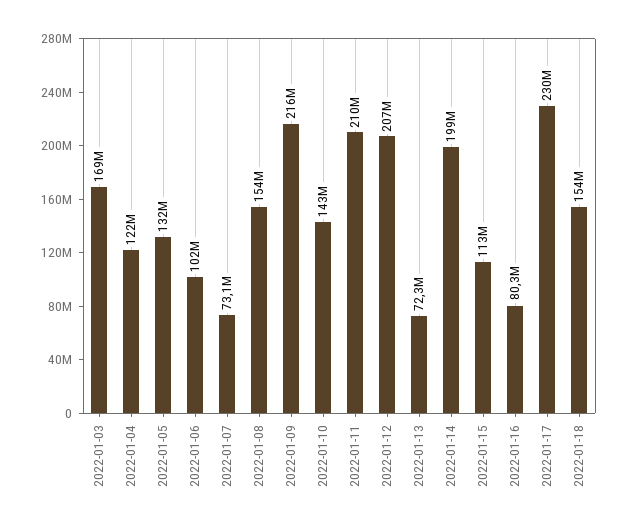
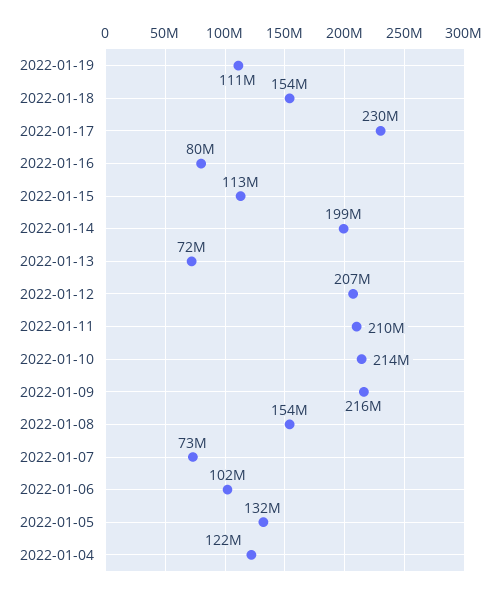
2022-01-03: 169000000 -> none
2022-01-10: 143000000 -> 214000000
2022-01-19: none -> 111000000

